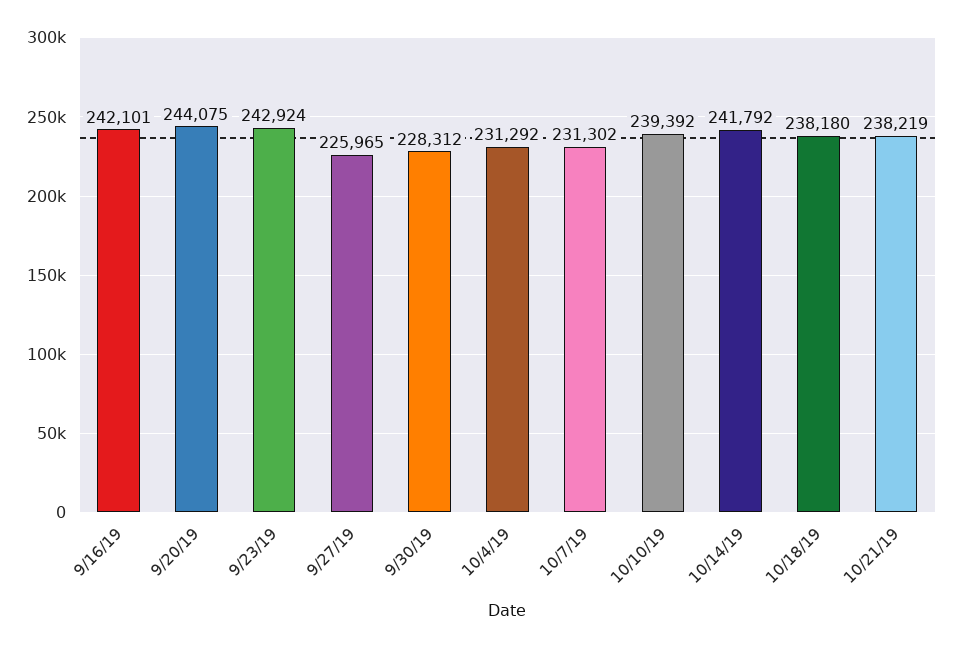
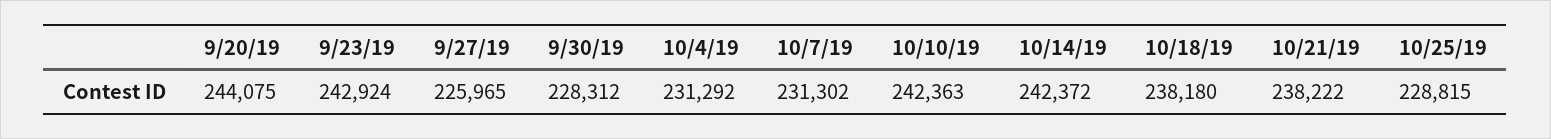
9/16/19: 242101 -> none
10/10/19: 239392 -> 242363
10/14/19: 241792 -> 242372
10/21/19: 238219 -> 238222
10/25/19: none -> 228815

